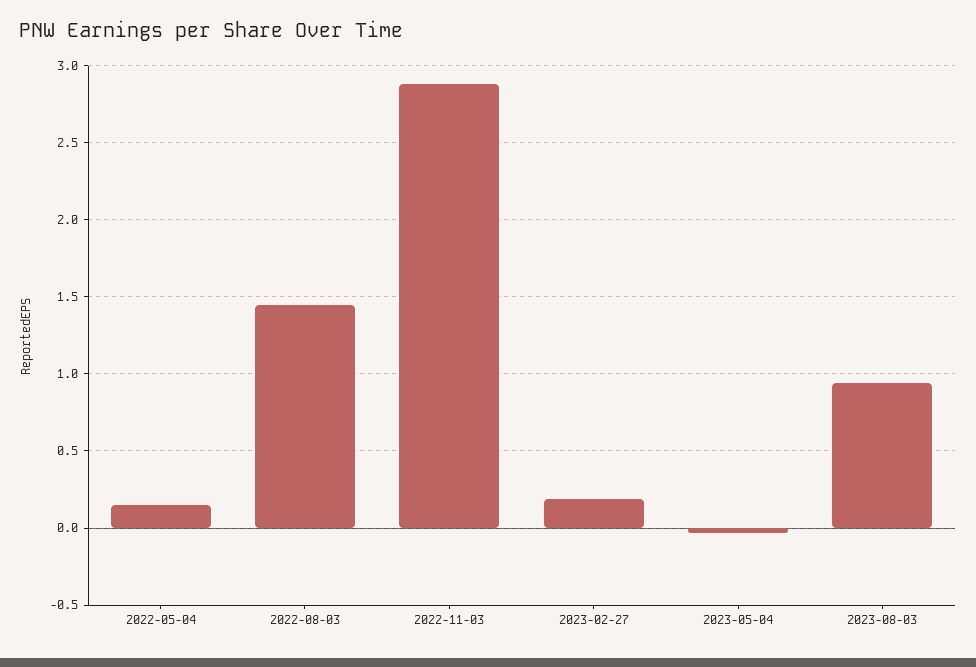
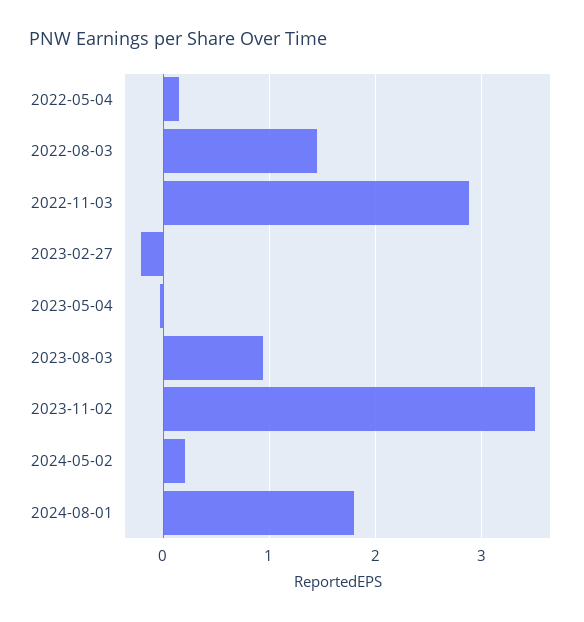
2023-02-27: 0.2 -> -0.2
2023-11-02: none -> 3.5
2024-05-02: none -> 0.2
2024-08-01: none -> 1.8

